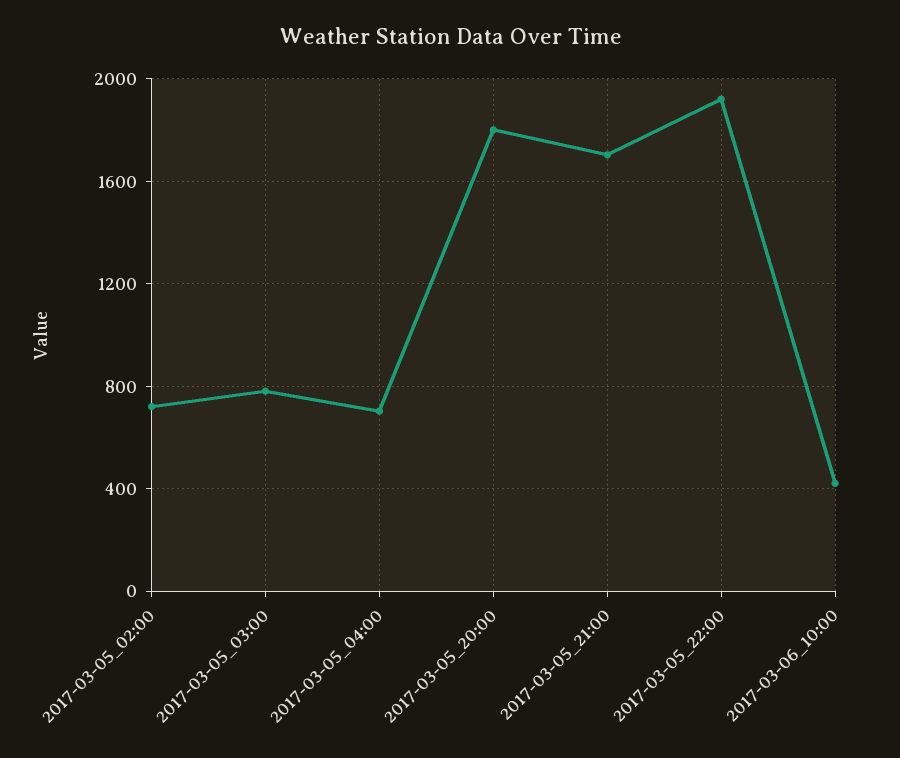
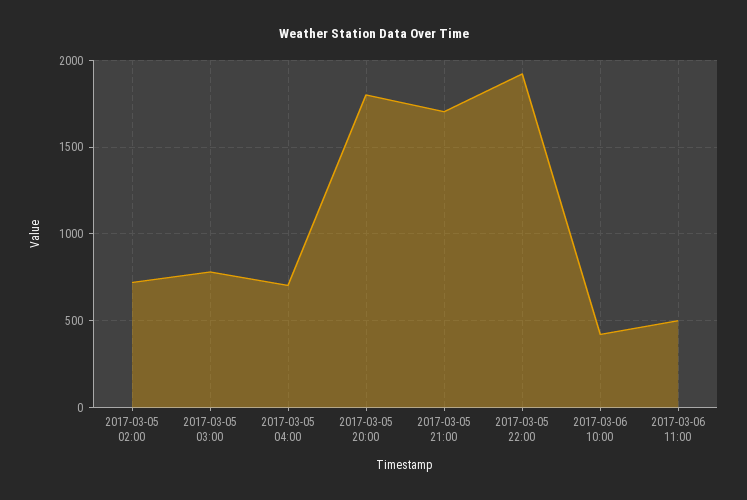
2017-03-06 11:00: none -> 500

